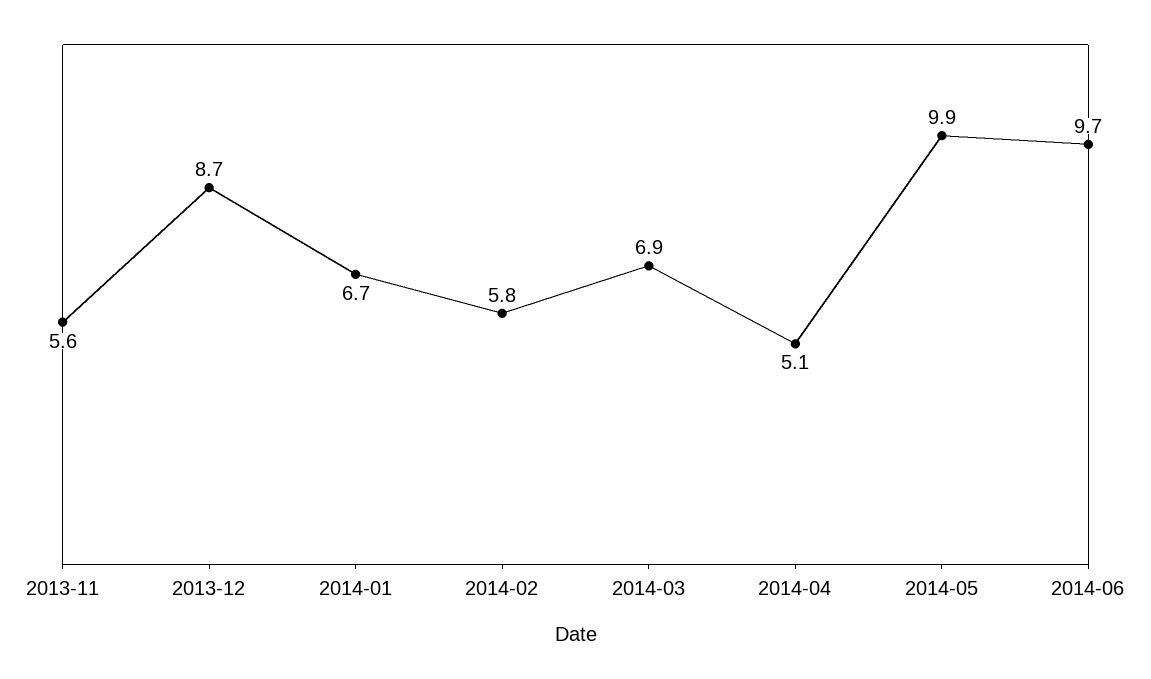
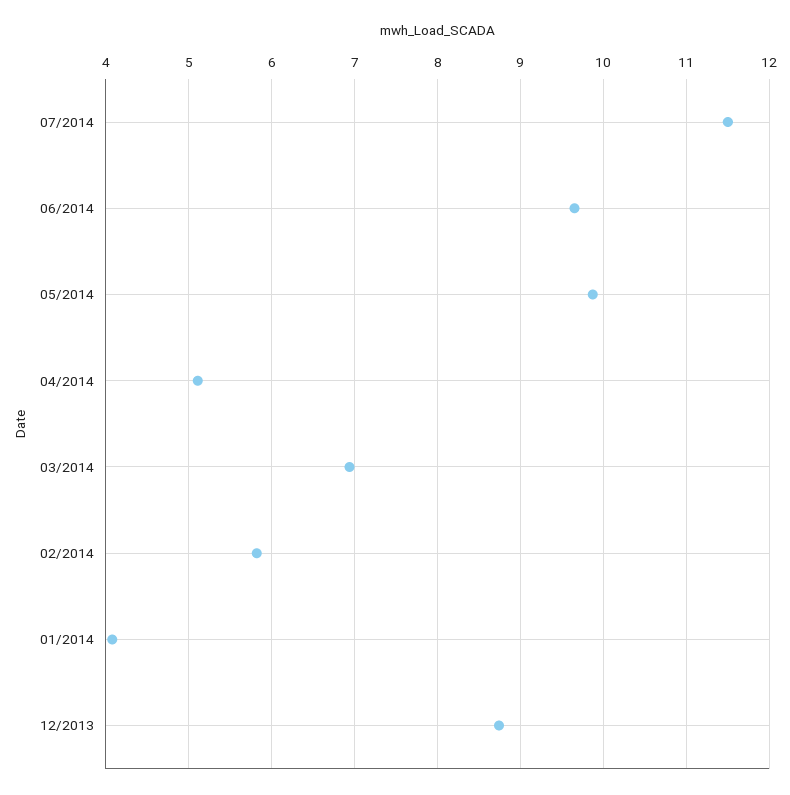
2013-11: 5.6 -> none
2014-01: 6.7 -> 4.1
07/2014: none -> 11.5

